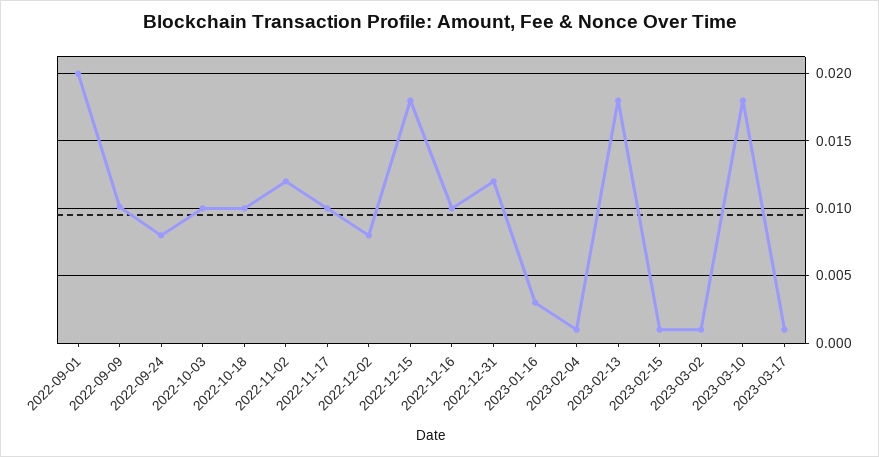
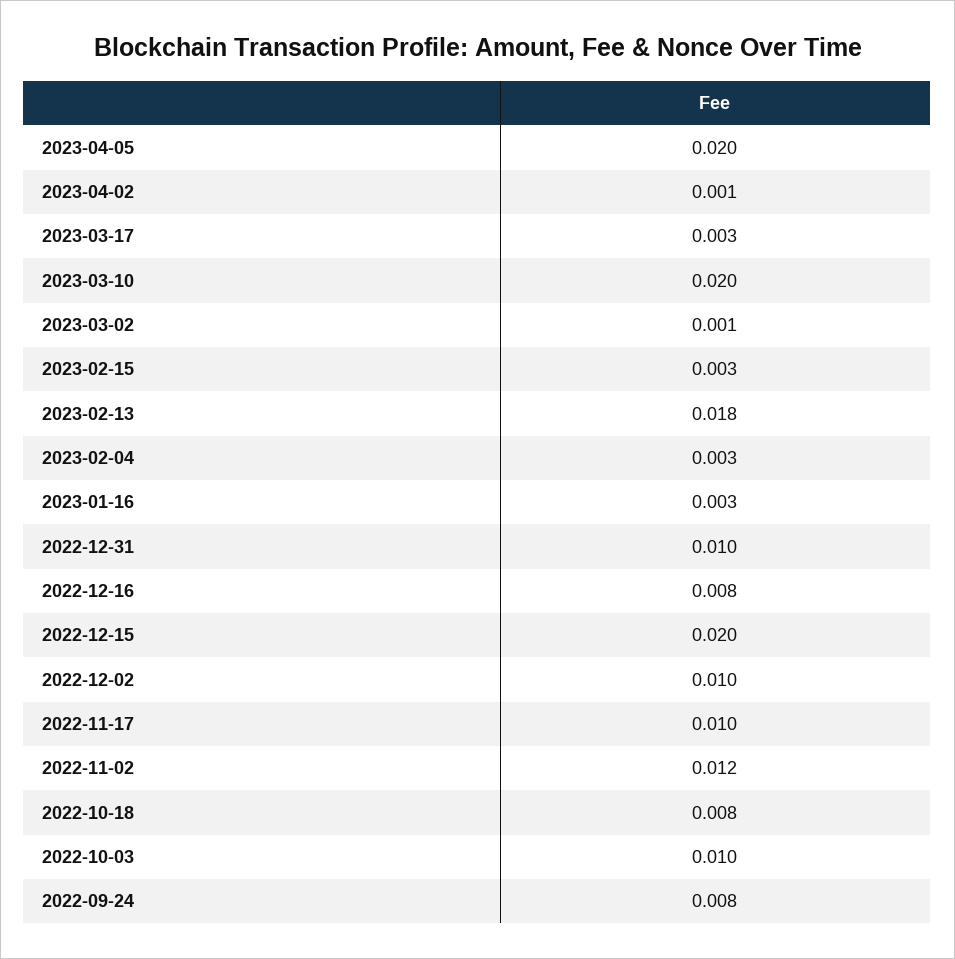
2022-09-01: 0.02 -> none
2022-09-09: 0.01 -> none
2022-10-18: 0.01 -> 0.008
2022-12-02: 0.008 -> 0.01
2022-12-15: 0.018 -> 0.02
2022-12-16: 0.01 -> 0.008
2022-12-31: 0.012 -> 0.01
2023-02-04: 0.001 -> 0.003
2023-02-15: 0.001 -> 0.003
2023-03-10: 0.018 -> 0.02
2023-03-17: 0.001 -> 0.003
2023-04-05: none -> 0.02
2023-04-02: none -> 0.001

